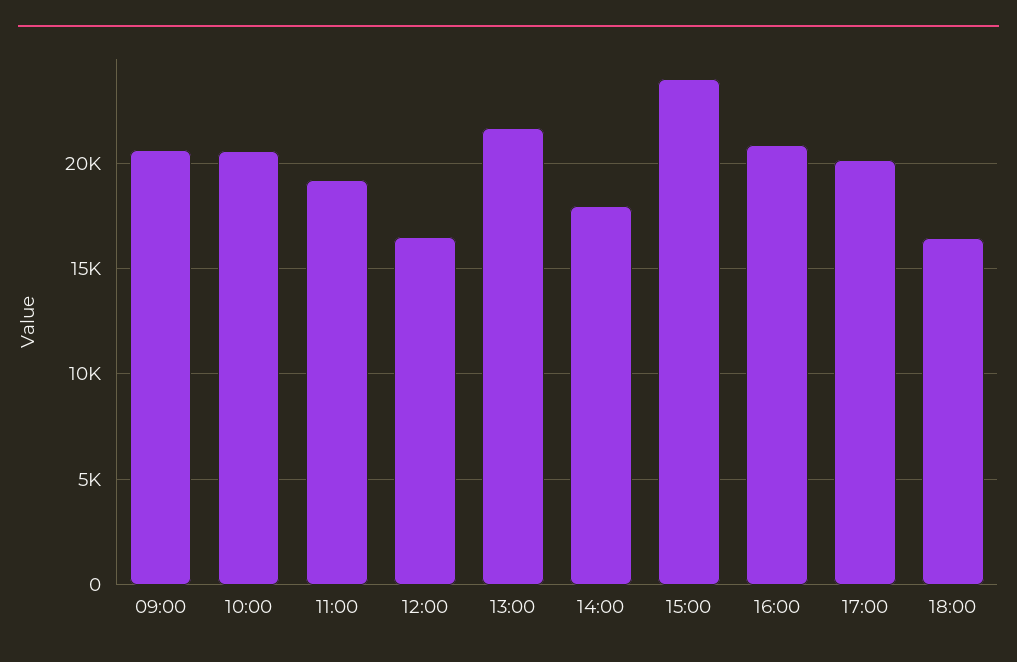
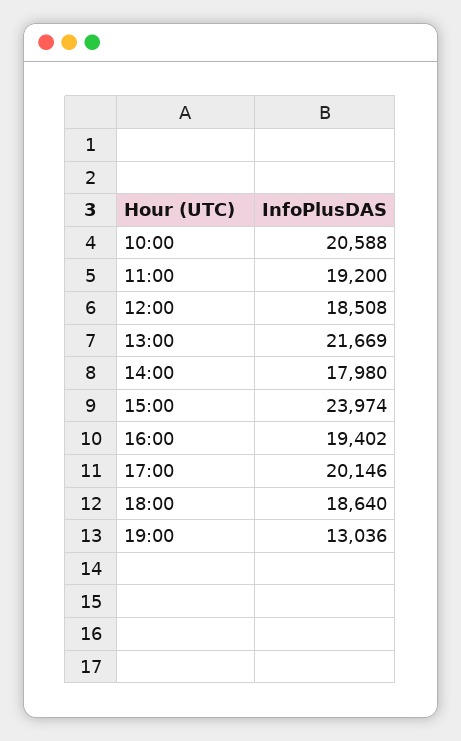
09:00: 20500 -> none
12:00: 16500 -> 18508
16:00: 21000 -> 19402
18:00: 16500 -> 18640
19:00: none -> 13036

